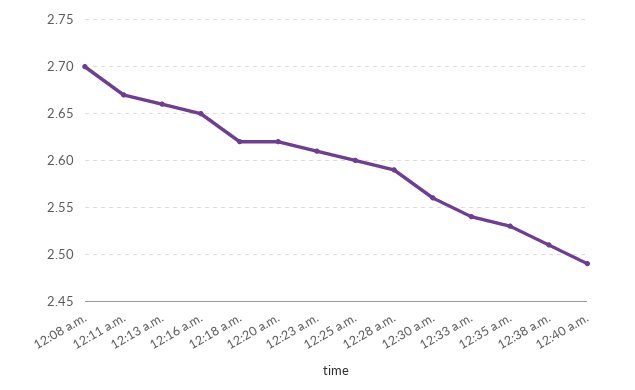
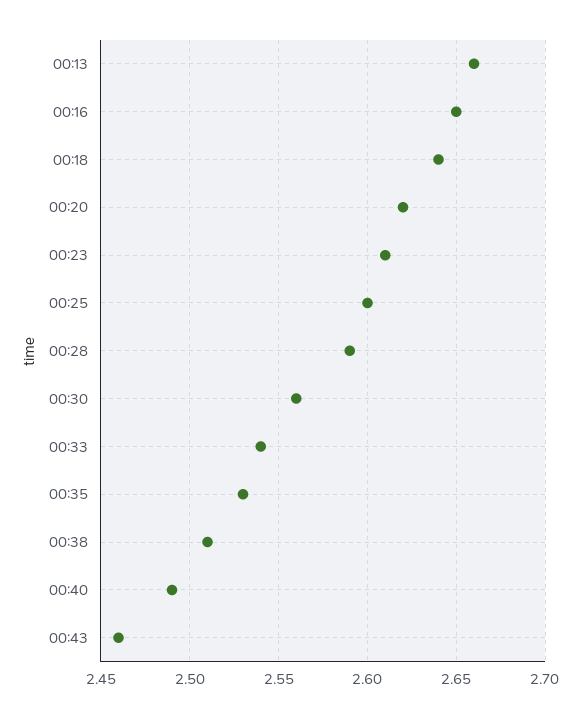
12:08 a.m.: 2.7 -> none
12:11 a.m.: 2.67 -> none
12:18 a.m.: 2.62 -> 2.64
00:43: none -> 2.46

